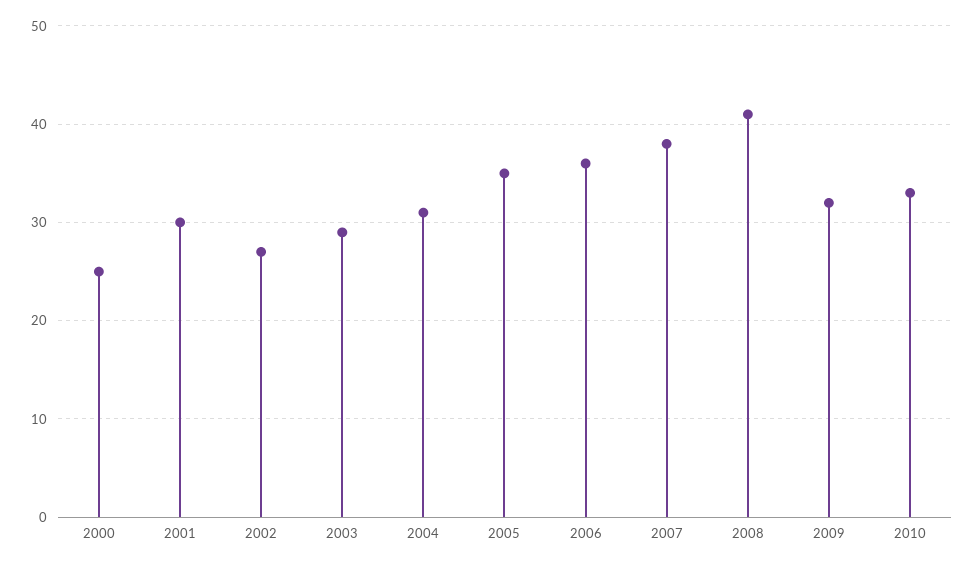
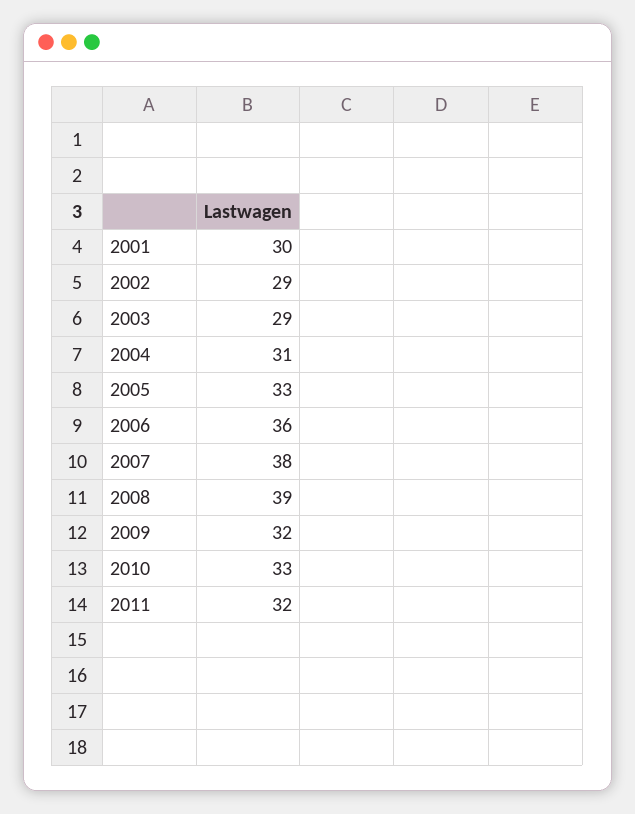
2000: 25 -> none
2002: 27 -> 29
2005: 35 -> 33
2008: 41 -> 39
2011: none -> 32

